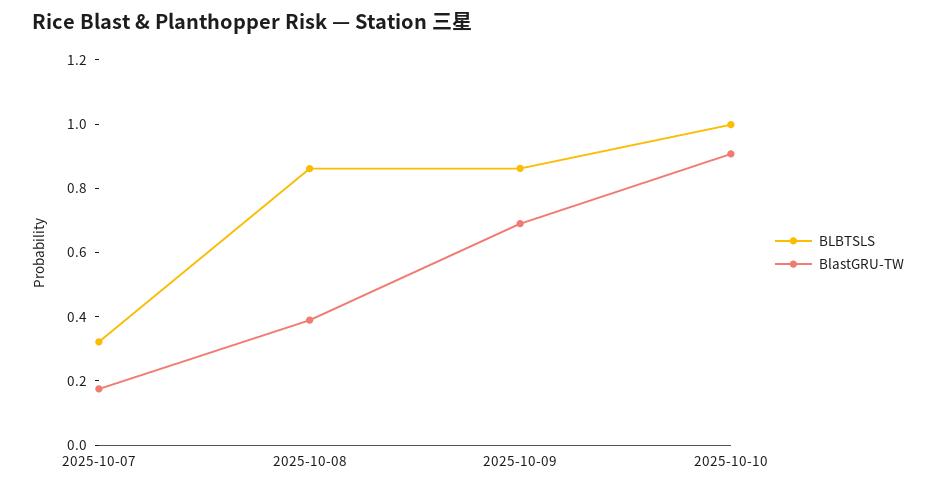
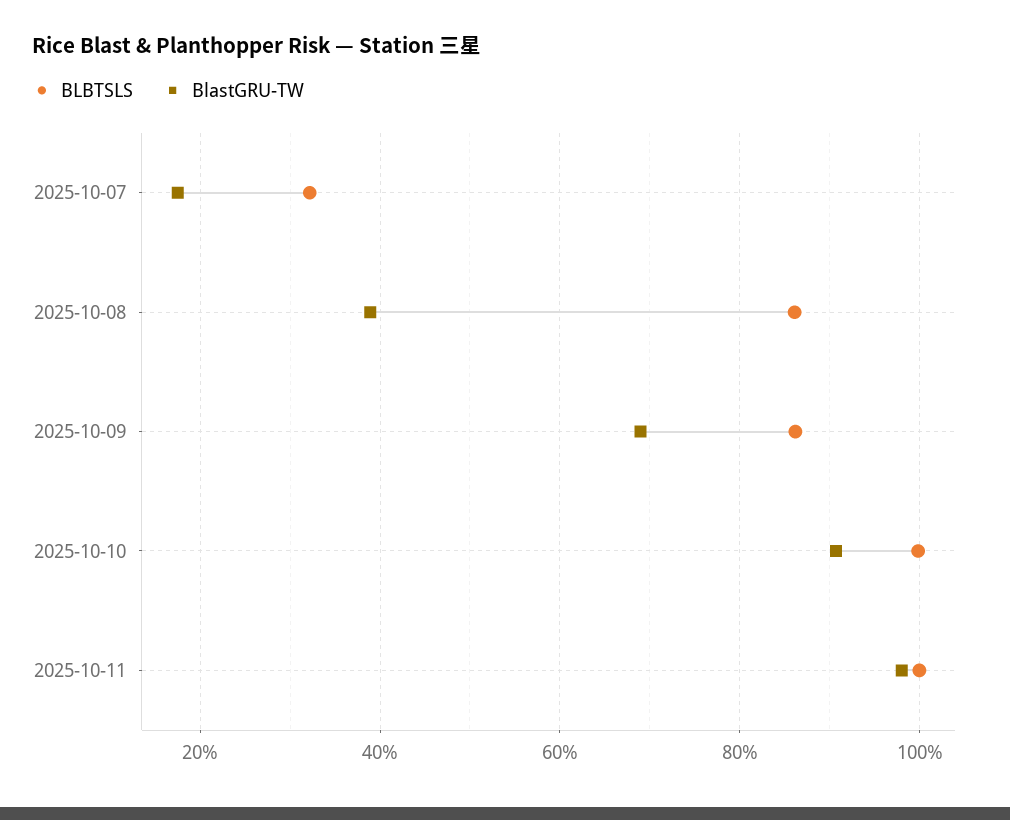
BLBTSLS, 2025-10-11: none -> 1
BlastGRU-TW, 2025-10-11: none -> 0.98

